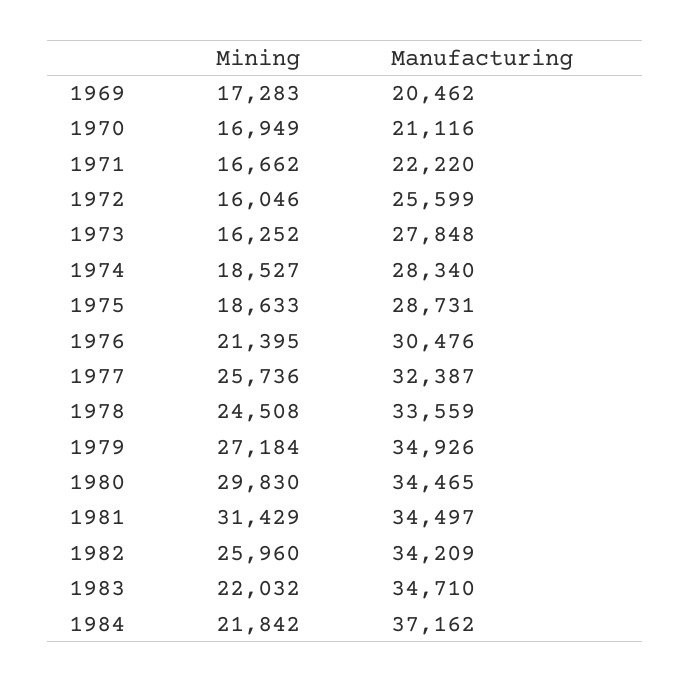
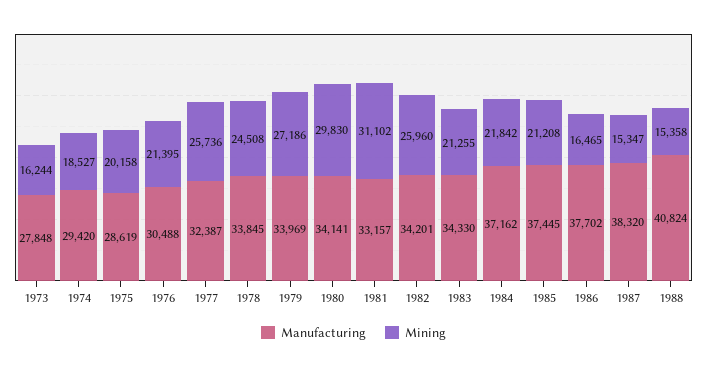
Mining, 1969: 17283 -> none
Manufacturing, 1969: 20462 -> none
Mining, 1970: 16949 -> none
Manufacturing, 1970: 21116 -> none
Mining, 1971: 16662 -> none
Manufacturing, 1971: 22220 -> none
Mining, 1972: 16046 -> none
Manufacturing, 1972: 25599 -> none
Mining, 1973: 16252 -> 16244
Manufacturing, 1974: 28340 -> 29420
Mining, 1975: 18633 -> 20158
Manufacturing, 1975: 28731 -> 28619
Manufacturing, 1976: 30476 -> 30488
Manufacturing, 1978: 33559 -> 33845
Mining, 1979: 27184 -> 27186
Manufacturing, 1979: 34926 -> 33969
Manufacturing, 1980: 34465 -> 34141
Mining, 1981: 31429 -> 31102
Manufacturing, 1981: 34497 -> 33157
Manufacturing, 1982: 34209 -> 34201
Mining, 1983: 22032 -> 21255
Manufacturing, 1983: 34710 -> 34330
Manufacturing, 1985: none -> 37445
Mining, 1985: none -> 21208
Manufacturing, 1986: none -> 37702
Mining, 1986: none -> 16465
Manufacturing, 1987: none -> 38320
Mining, 1987: none -> 15347
Manufacturing, 1988: none -> 40824
Mining, 1988: none -> 15358

